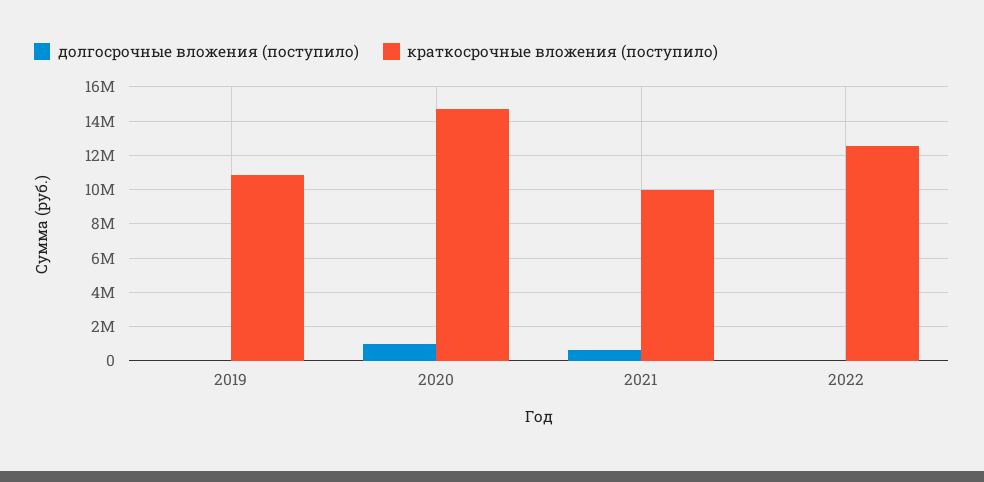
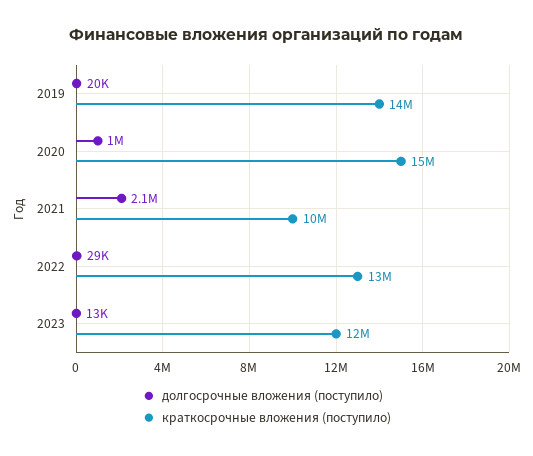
краткосрочные вложения (поступило), 2019: 11000000 -> 14000000
долгосрочные вложения (поступило), 2021: 500000 -> 2100000
долгосрочные вложения (поступило), 2023: none -> 13000
краткосрочные вложения (поступило), 2023: none -> 12000000

